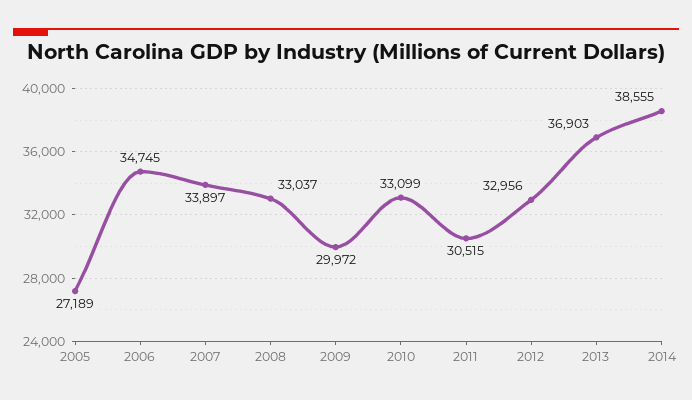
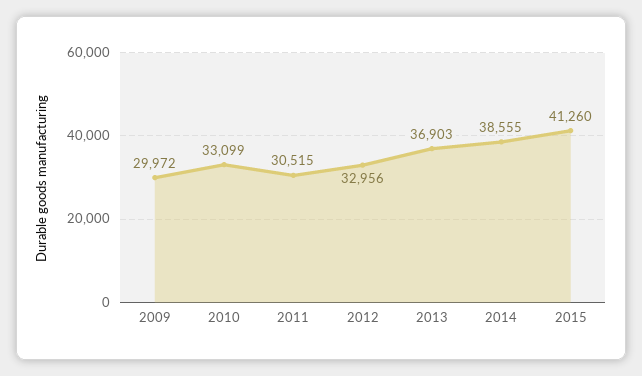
2005: 27189 -> none
2006: 34745 -> none
2007: 33897 -> none
2008: 33037 -> none
2015: none -> 41260

